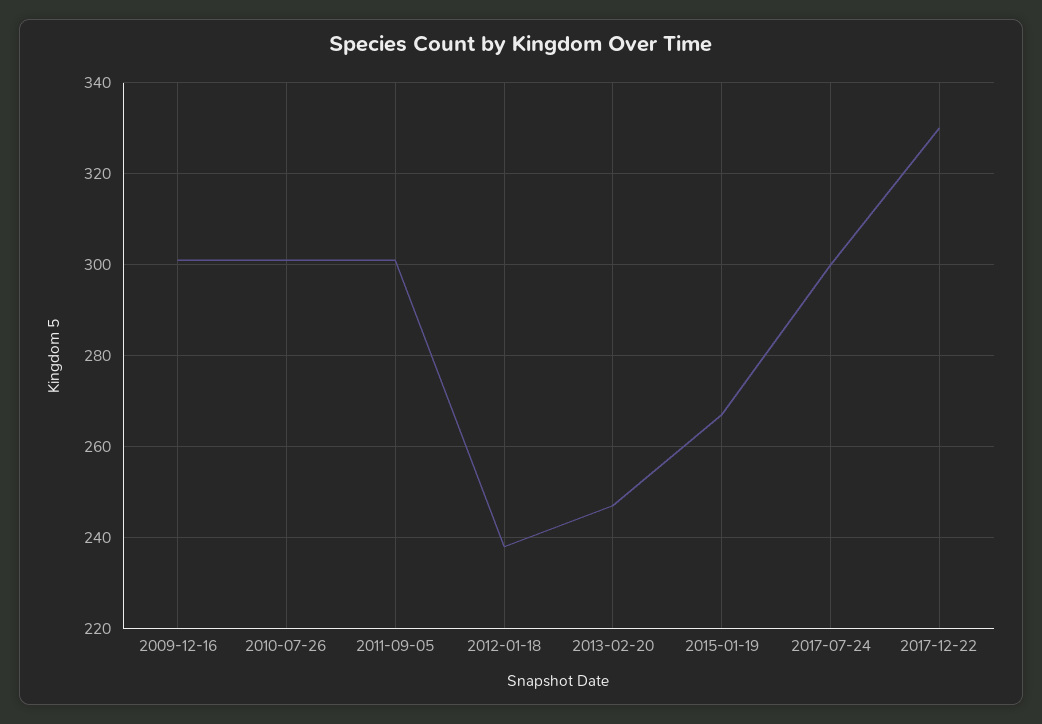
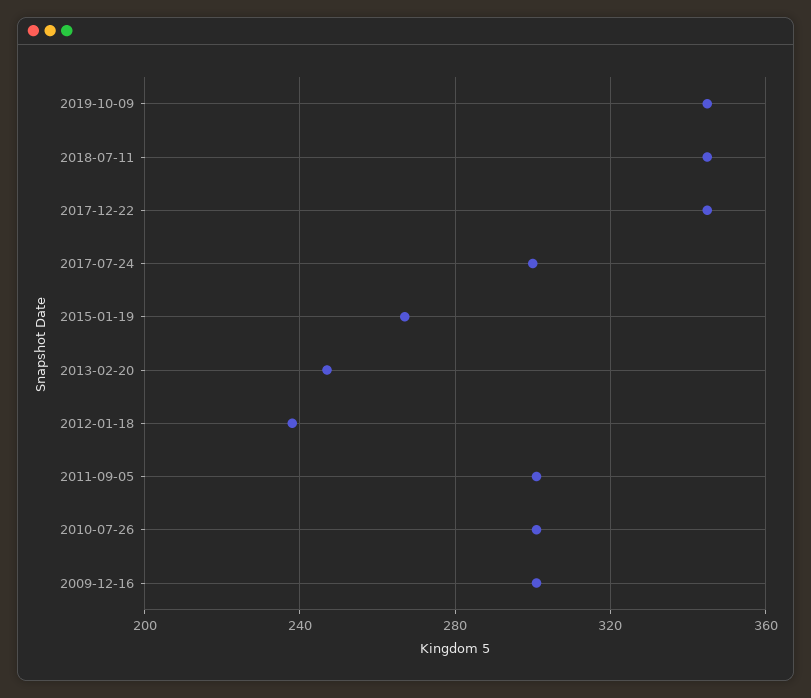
2017-12-22: 330 -> 345
2019-10-09: none -> 345
2018-07-11: none -> 345

